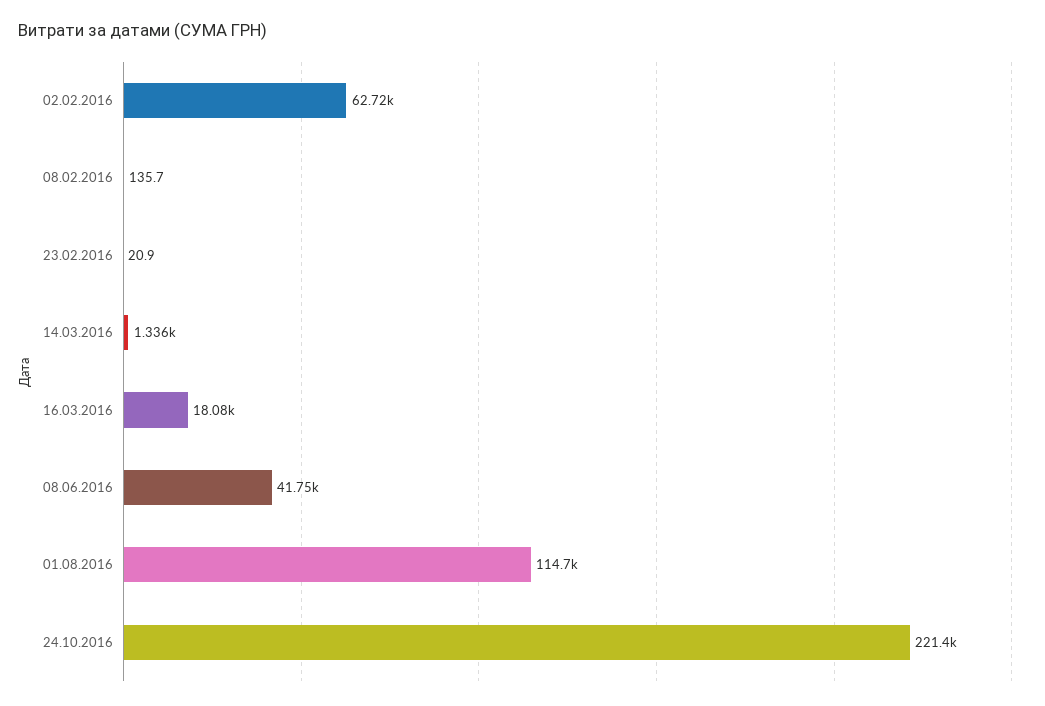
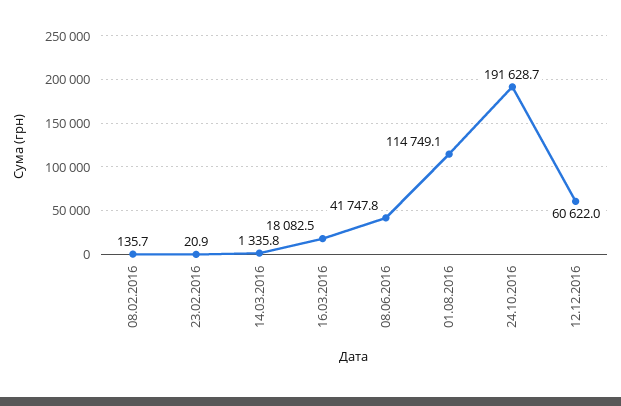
02.02.2016: 62720 -> none
24.10.2016: 221400 -> 191628.7
12.12.2016: none -> 60622

